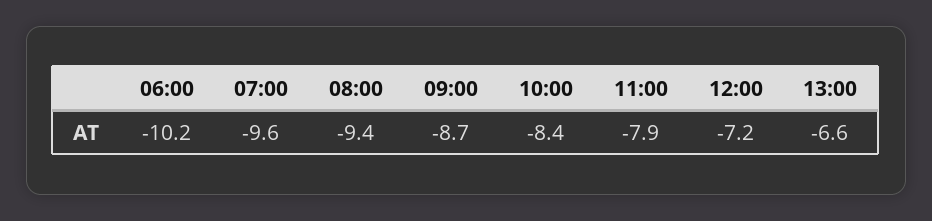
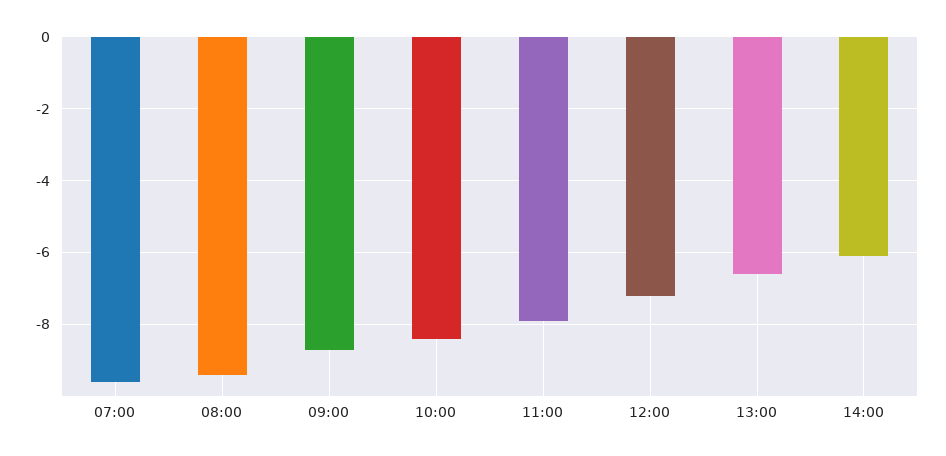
06:00: -10.2 -> none
14:00: none -> -6

